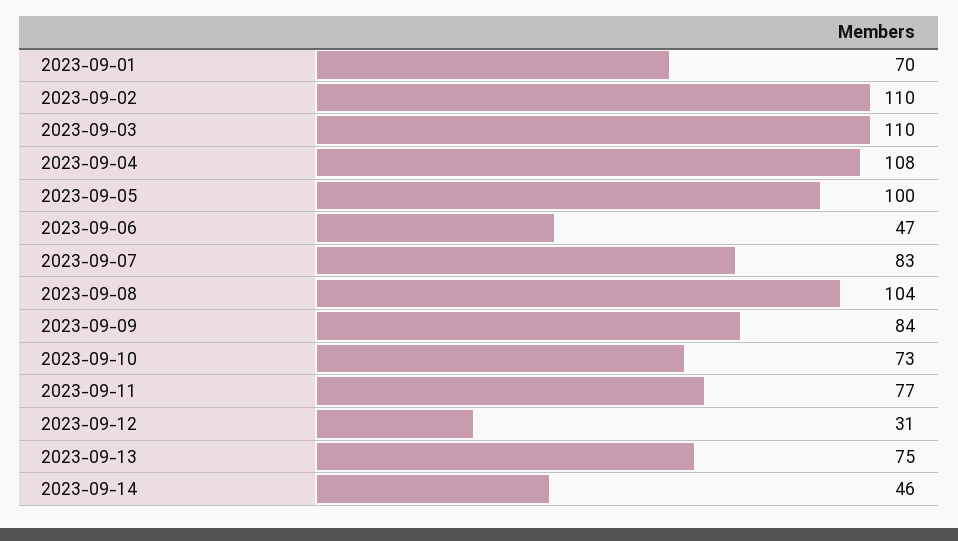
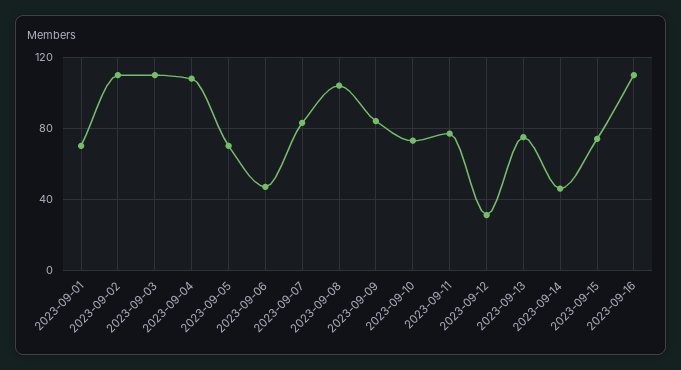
2023-09-05: 100 -> 70
2023-09-15: none -> 75
2023-09-16: none -> 110

